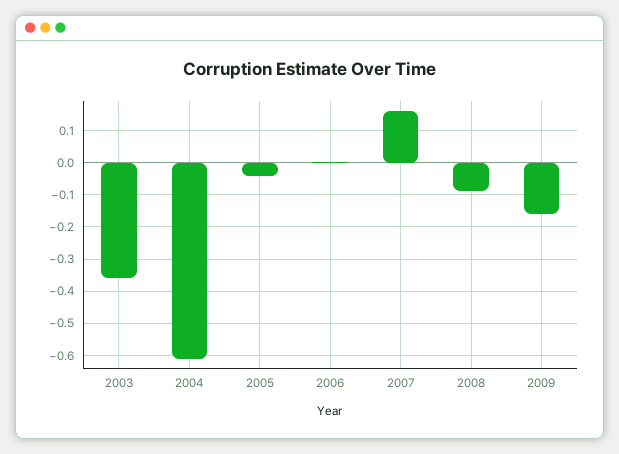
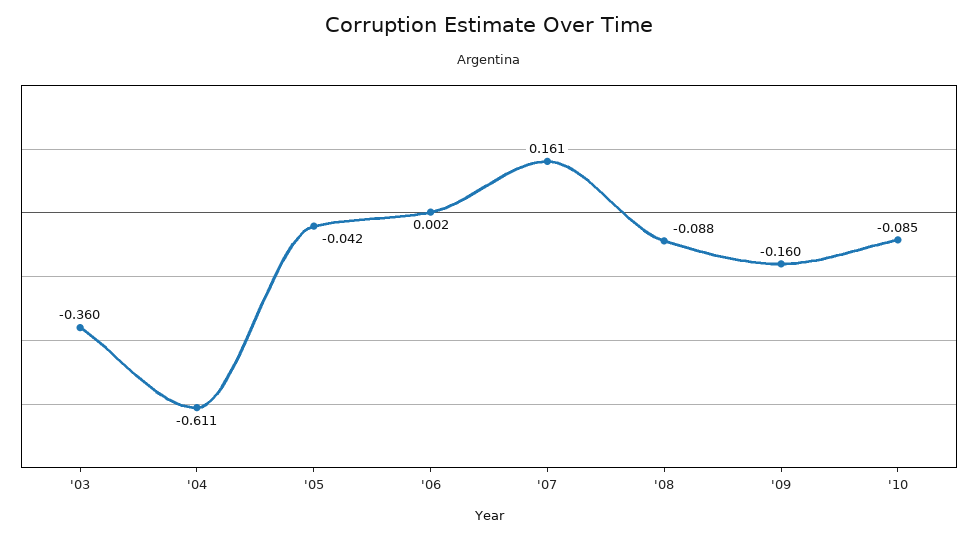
'10: none -> -0.085

